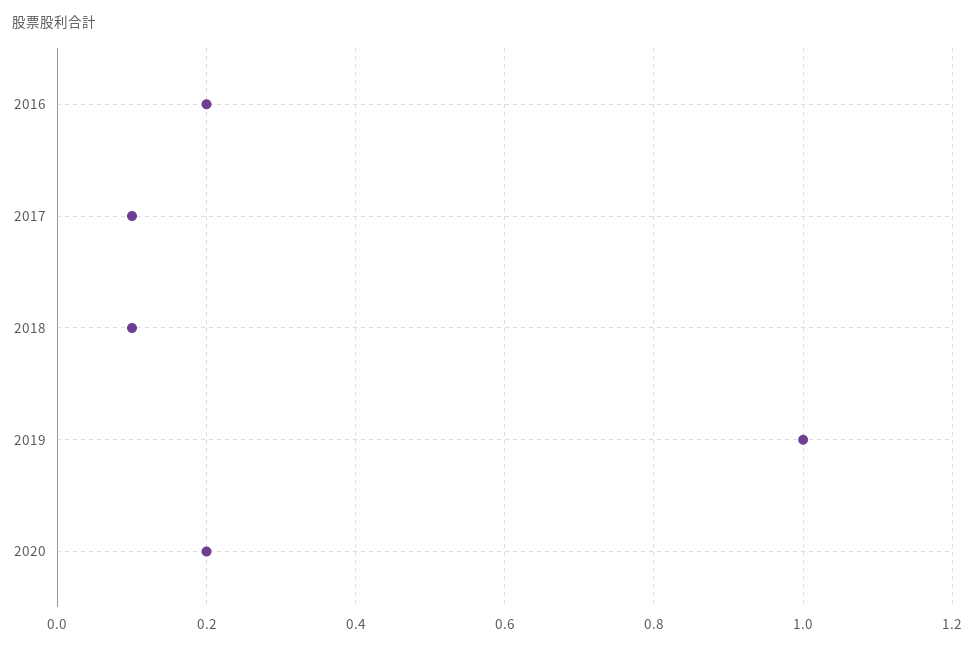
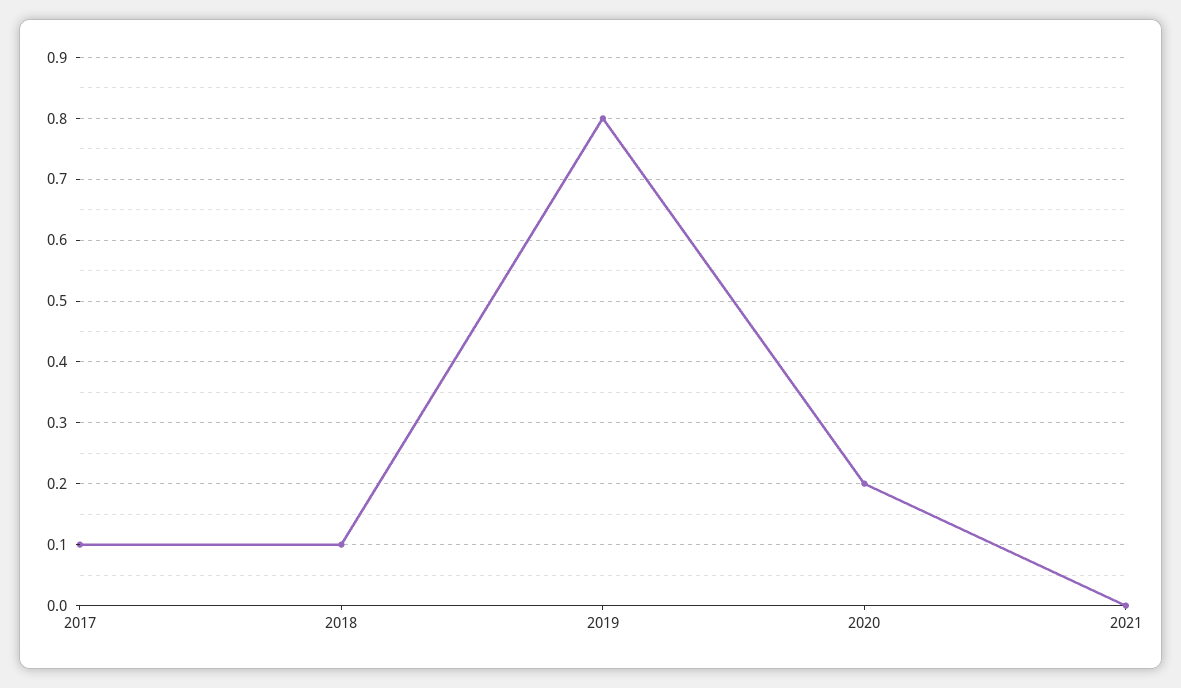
2016: 0.2 -> none
2019: 1 -> 0.8
2021: none -> 0

